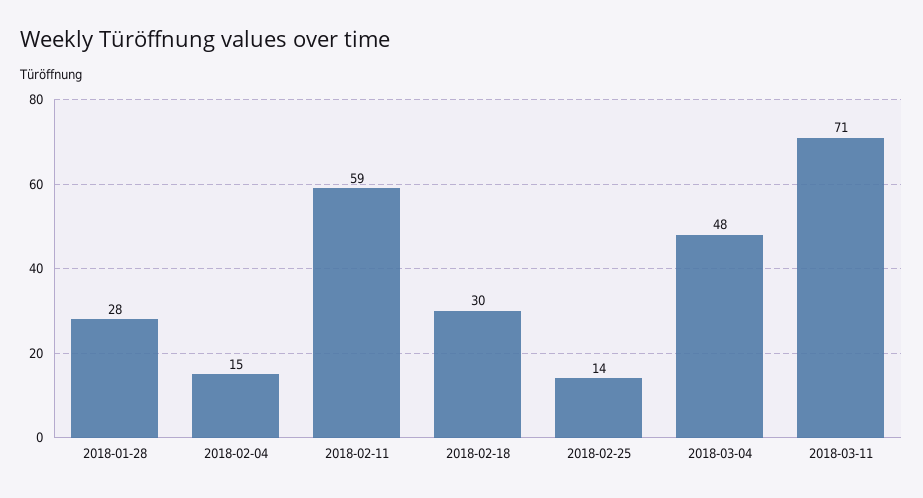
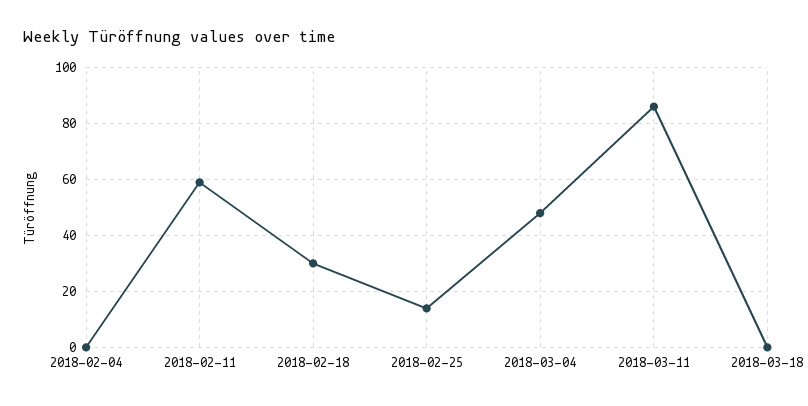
2018-01-28: 28 -> none
2018-02-04: 15 -> 0
2018-03-11: 71 -> 85
2018-03-18: none -> 0

